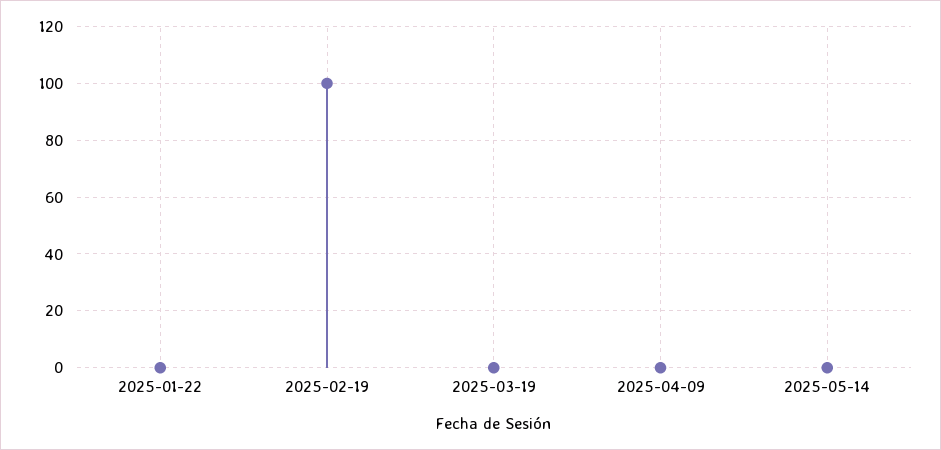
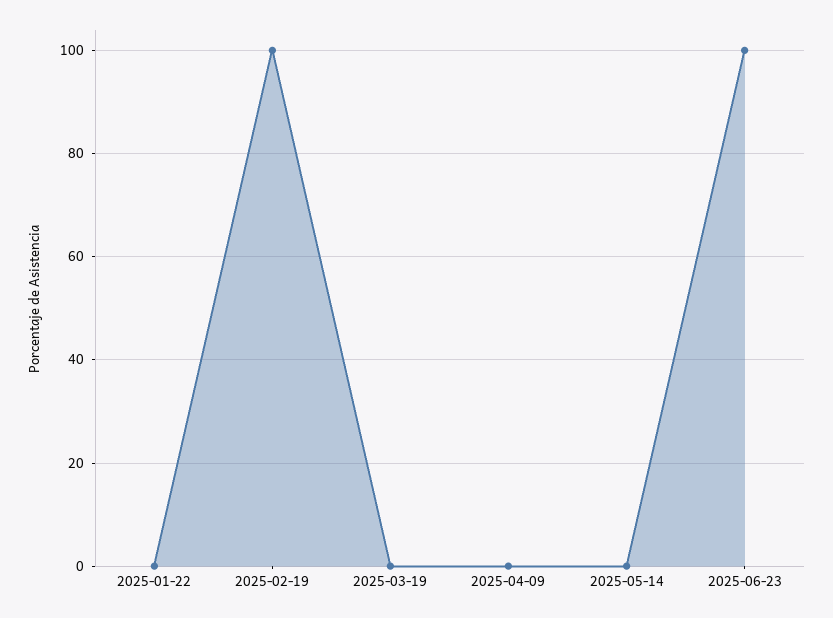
2025-06-23: none -> 100

